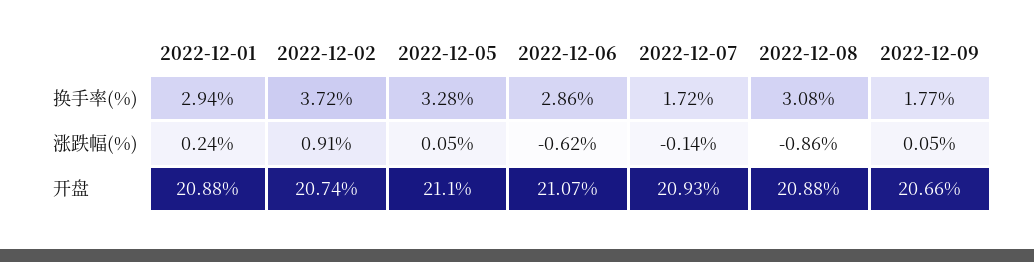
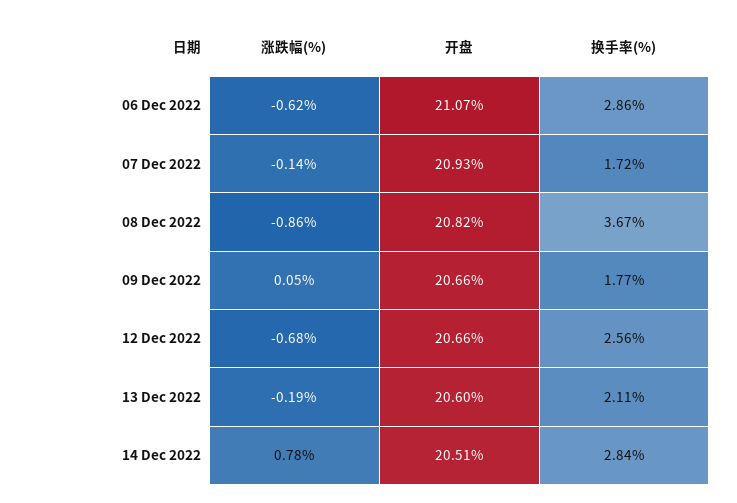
2022-12-01, 换手率(%): 2.94 -> none
2022-12-02, 换手率(%): 3.72 -> none
2022-12-05, 换手率(%): 3.28 -> none
2022-12-08, 换手率(%): 3.08 -> 3.67
2022-12-01, 涨跌幅(%): 0.24 -> none
2022-12-02, 涨跌幅(%): 0.91 -> none
2022-12-05, 涨跌幅(%): 0.05 -> none
2022-12-01, 开盘: 20.88 -> none
2022-12-02, 开盘: 20.74 -> none
2022-12-05, 开盘: 21.1 -> none
2022-12-08, 开盘: 20.88 -> 20.82
12 Dec 2022, 涨跌幅(%): none -> -0.68
12 Dec 2022, 开盘: none -> 20.66
12 Dec 2022, 换手率(%): none -> 2.56
13 Dec 2022, 涨跌幅(%): none -> -0.19
13 Dec 2022, 开盘: none -> 20.6
13 Dec 2022, 换手率(%): none -> 2.11
14 Dec 2022, 涨跌幅(%): none -> 0.78
14 Dec 2022, 开盘: none -> 20.51
14 Dec 2022, 换手率(%): none -> 2.84

